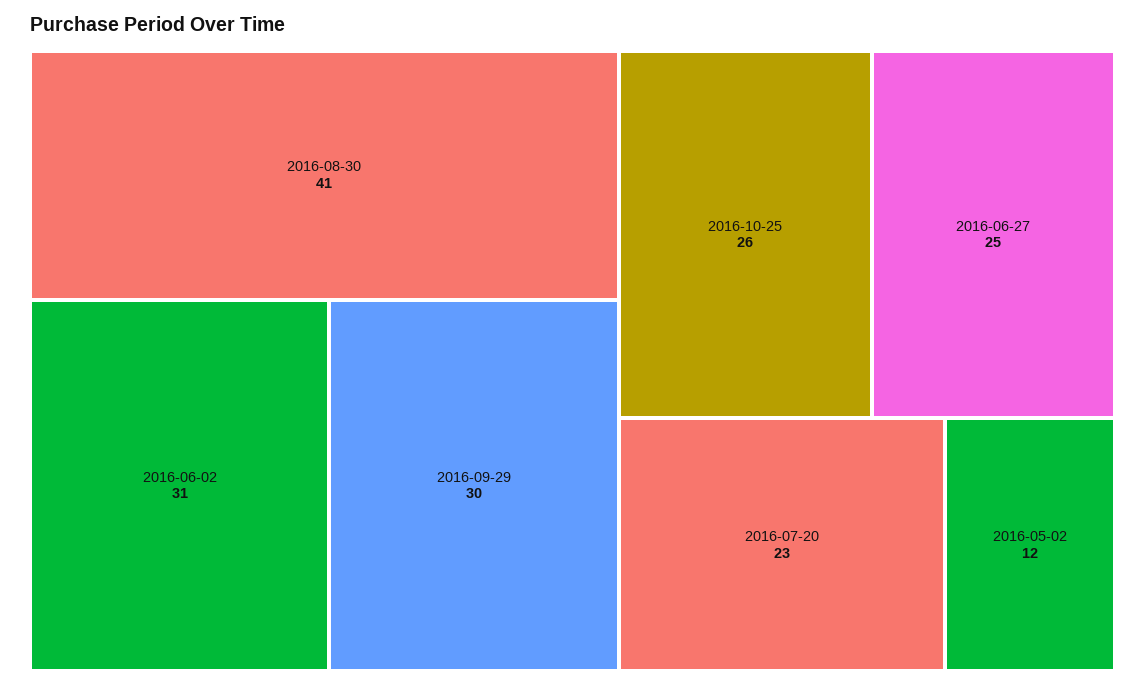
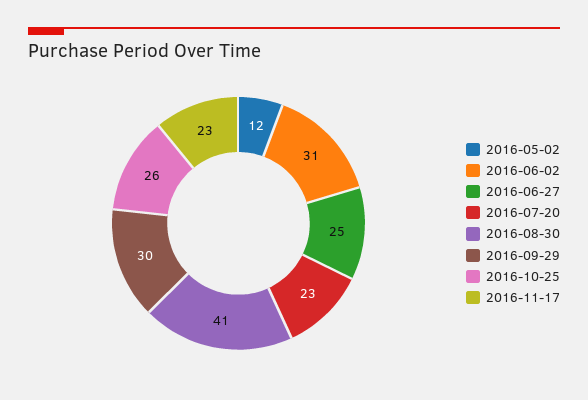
2016-11-17: none -> 23

